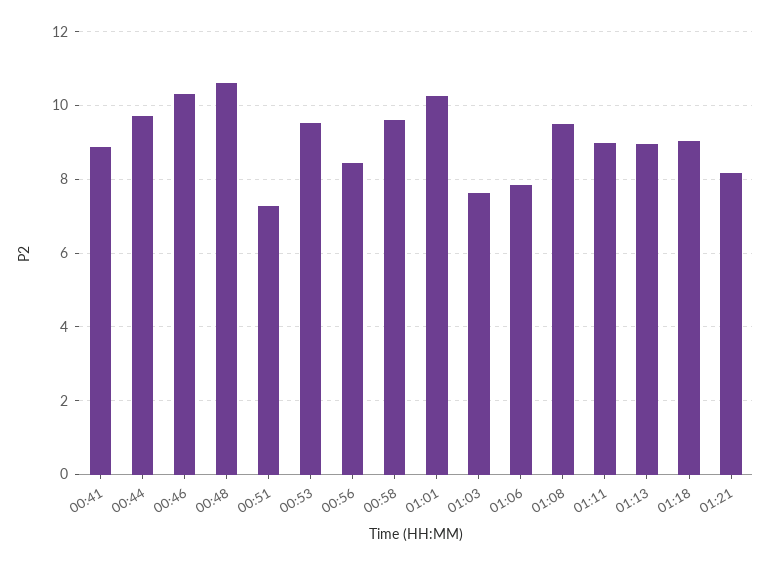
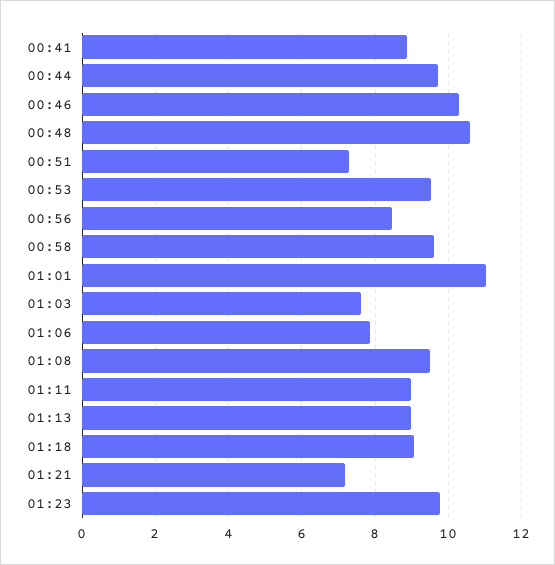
01:01: 10.2 -> 11
01:21: 8.2 -> 7.2
01:23: none -> 9.8

